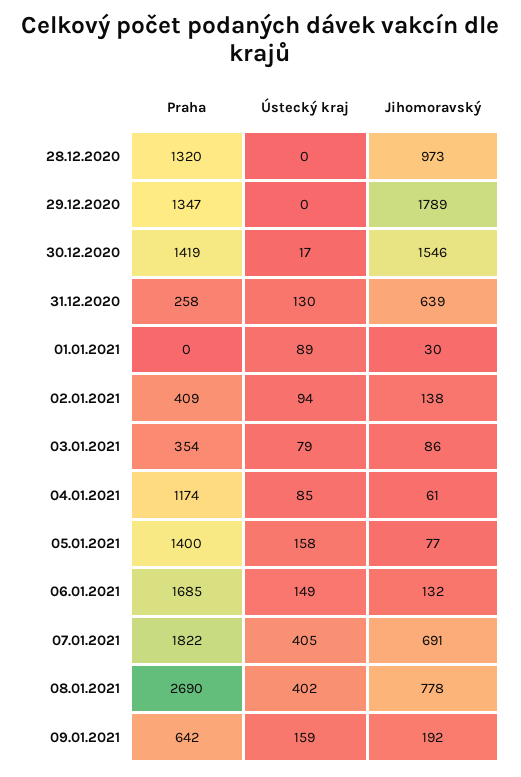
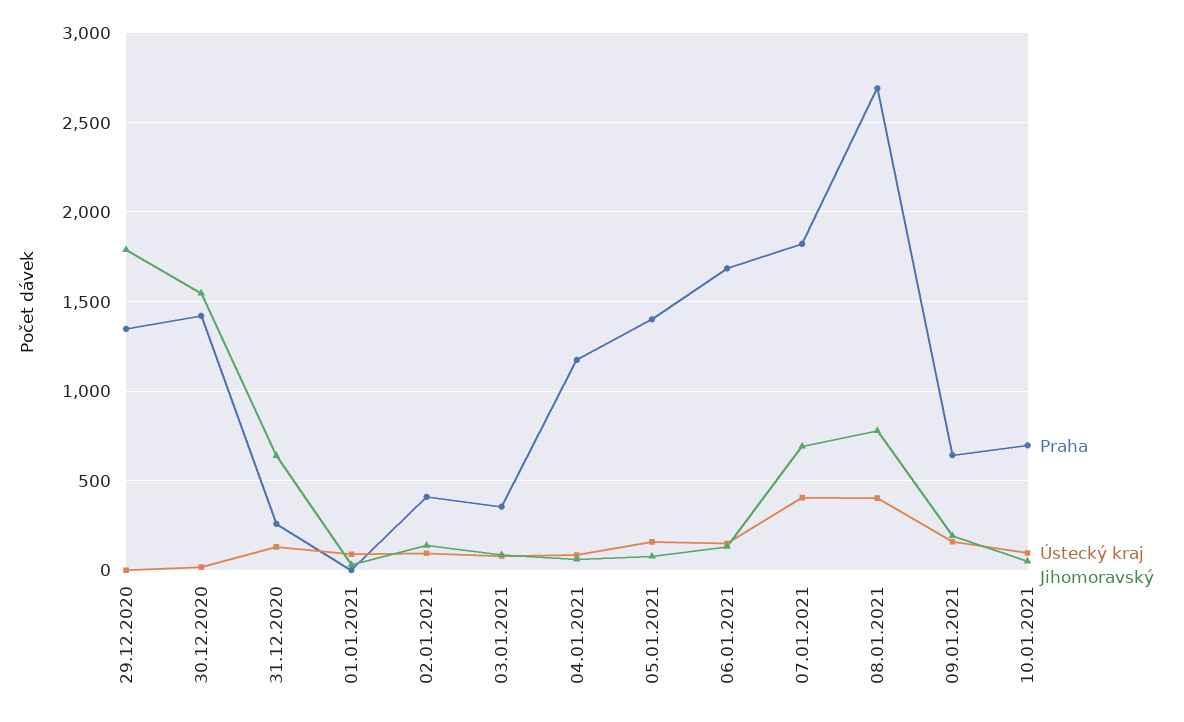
Praha, 28.12.2020: 1320 -> none
Ústecký kraj, 28.12.2020: 0 -> none
Jihomoravský, 28.12.2020: 973 -> none
Praha, 10.01.2021: none -> 700
Ústecký kraj, 10.01.2021: none -> 100
Jihomoravský, 10.01.2021: none -> 50

